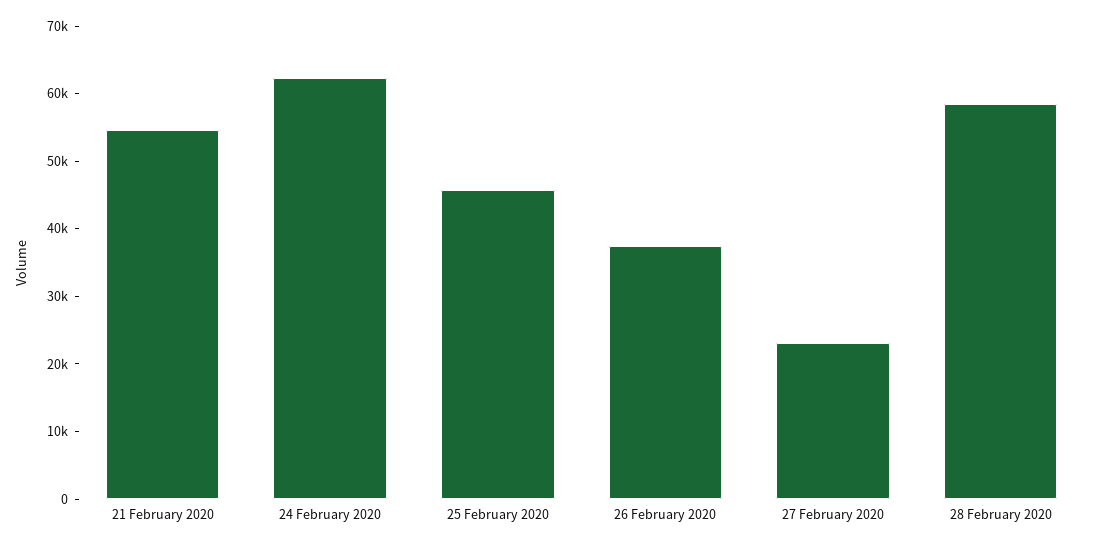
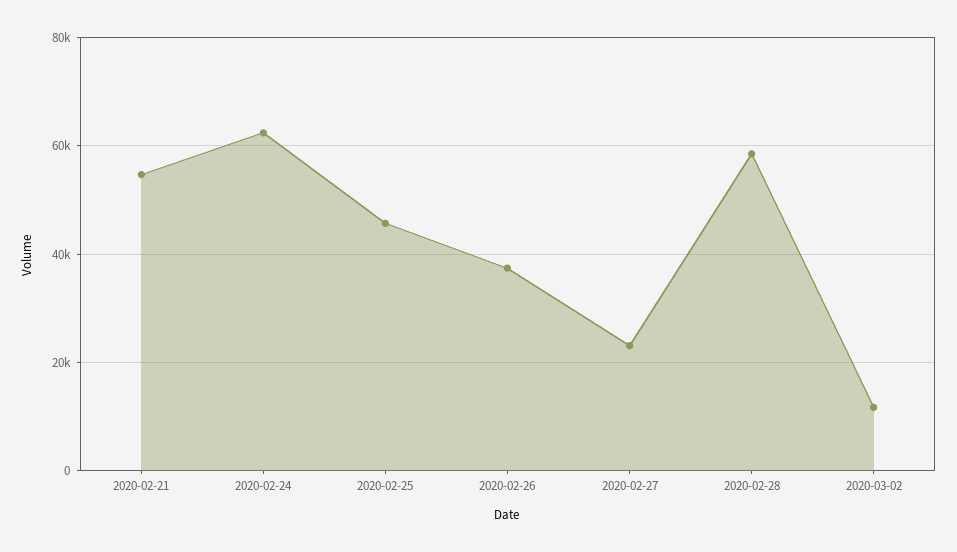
2020-03-02: none -> 12000

